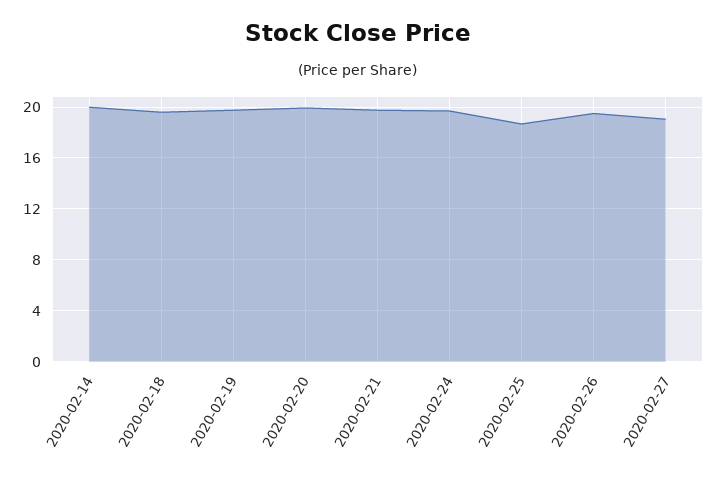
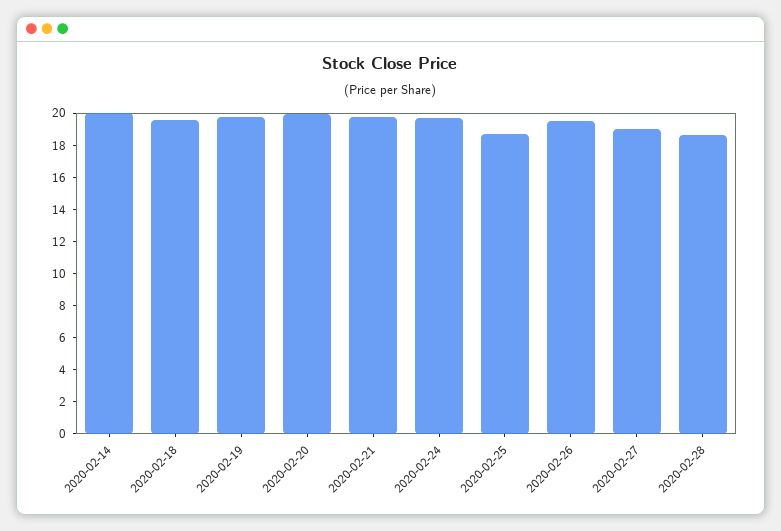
2020-02-28: none -> 18.5

